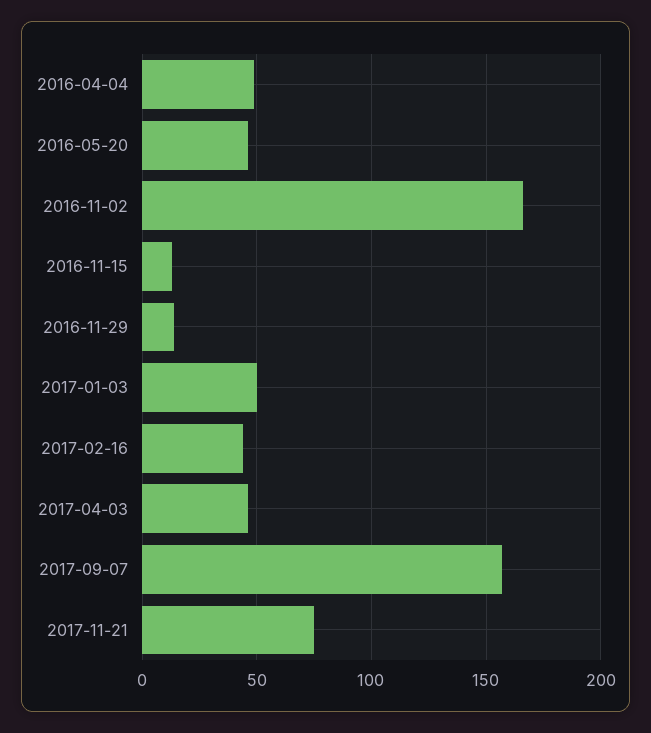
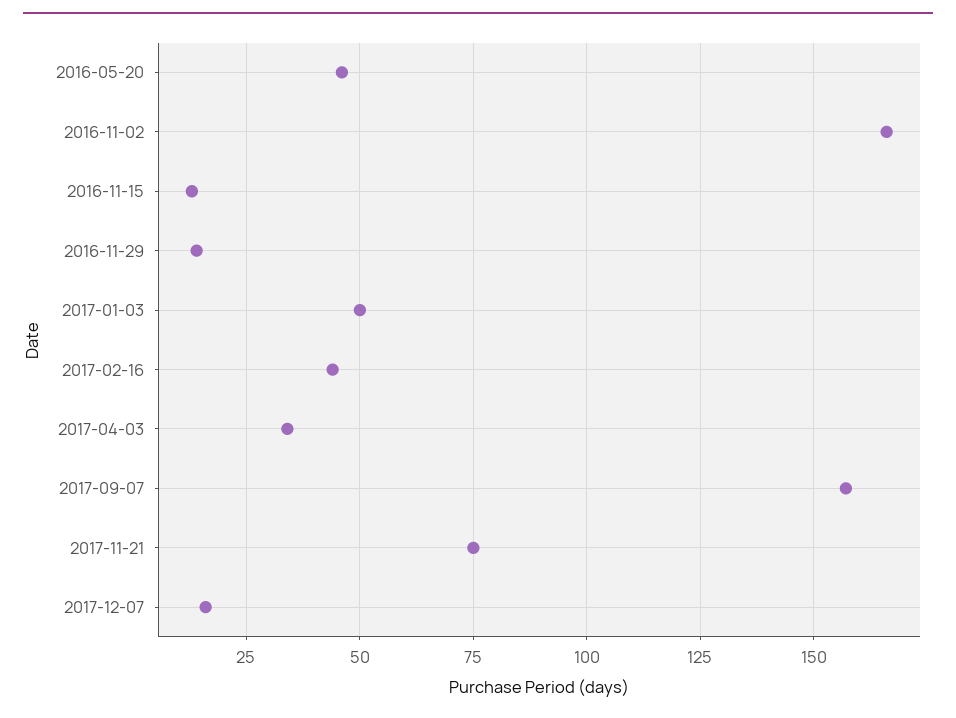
2016-04-04: 50 -> none
2017-04-03: 45 -> 35
2017-12-07: none -> 15

